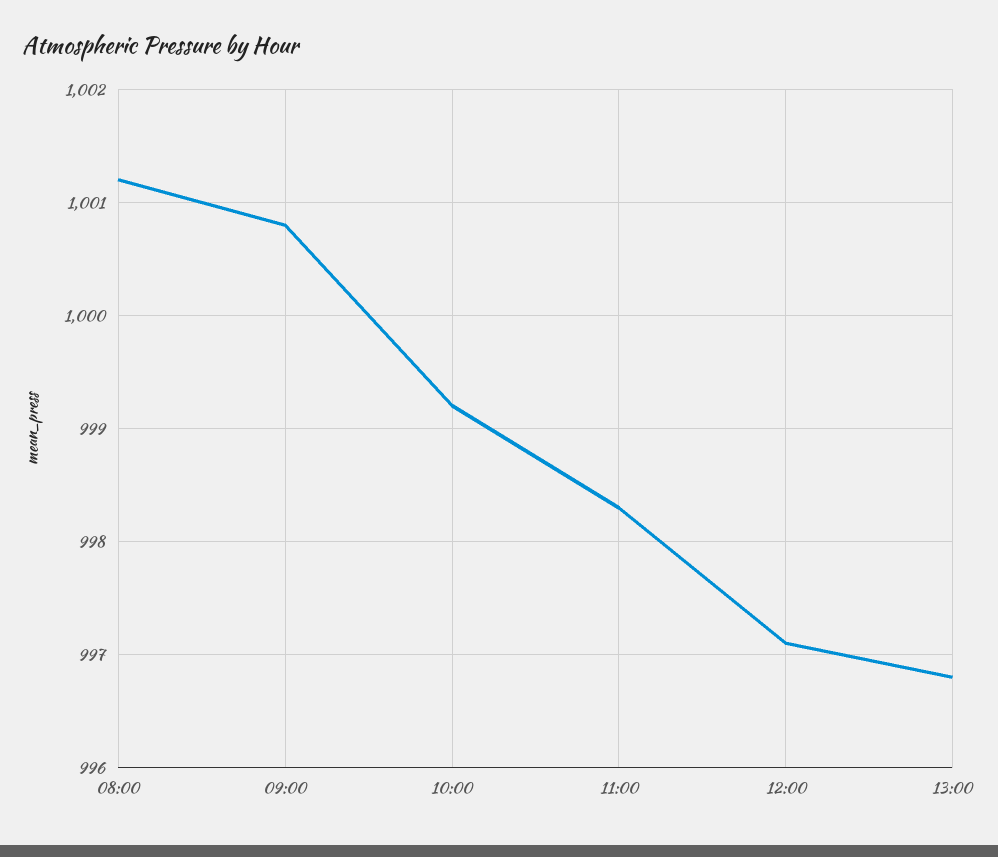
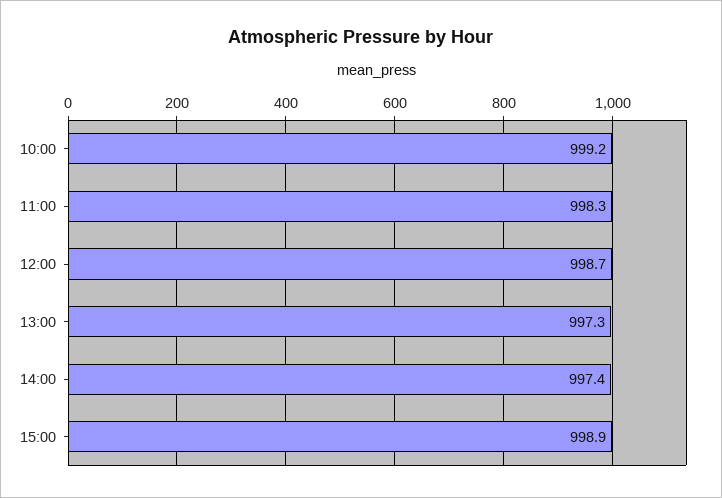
08:00: 1001.2 -> none
09:00: 1000.8 -> none
12:00: 997.1 -> 998.7
13:00: 996.8 -> 997.3
14:00: none -> 997.4
15:00: none -> 998.9

